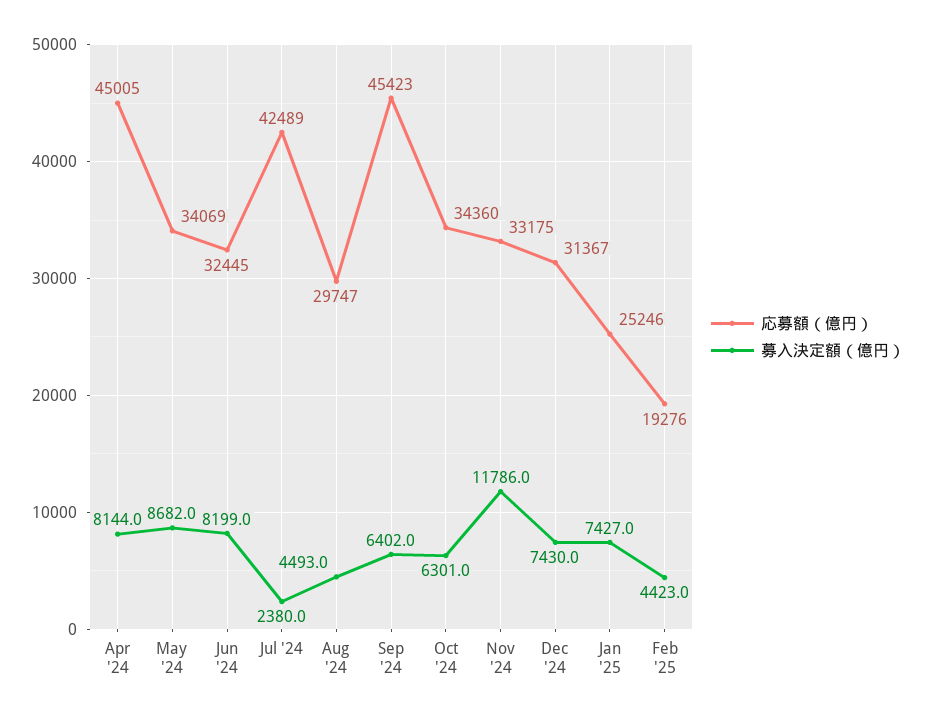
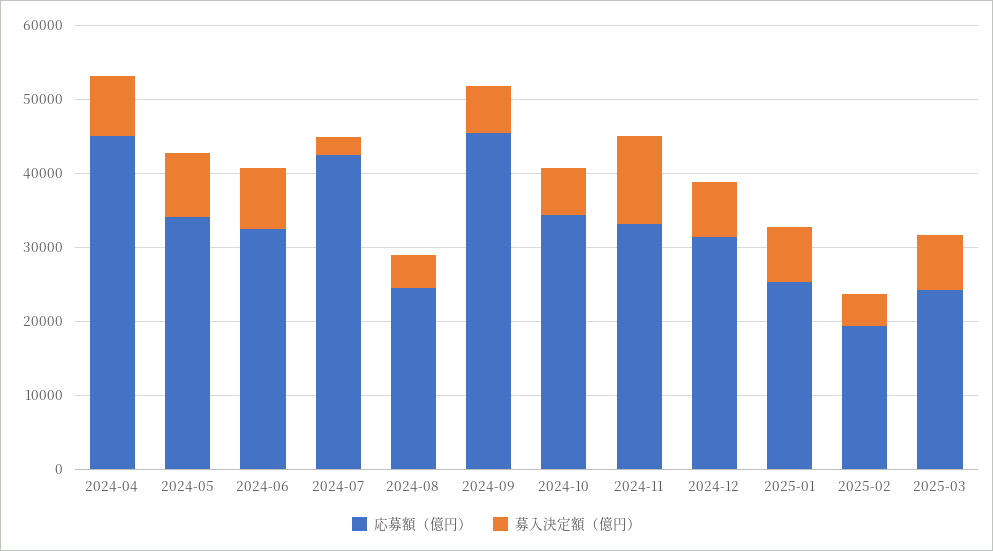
応募額（億円）, Aug '24: 29747 -> 24000
応募額（億円）, 2025-03: none -> 24000
募入決定額（億円）, 2025-03: none -> 8000

